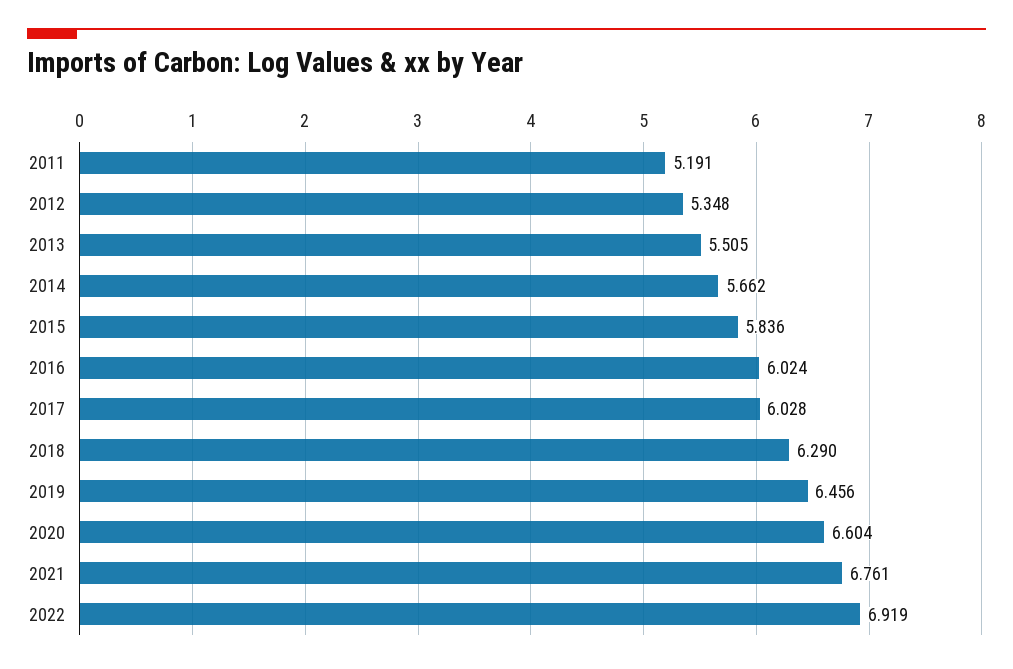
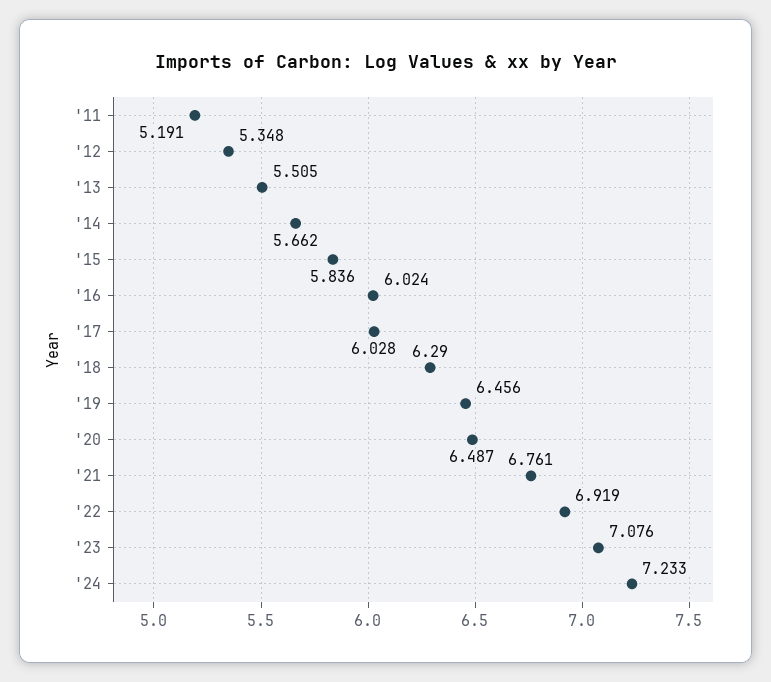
2020: 6.604 -> 6.487
'23: none -> 7.076
'24: none -> 7.233

